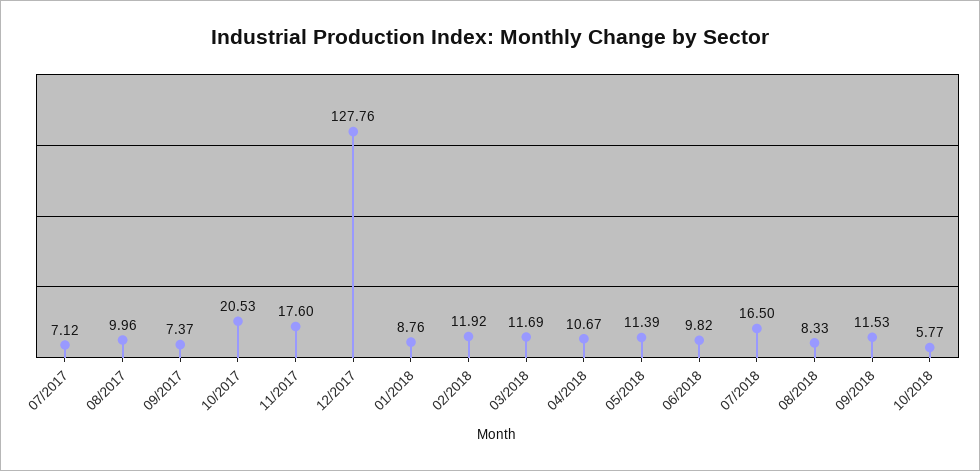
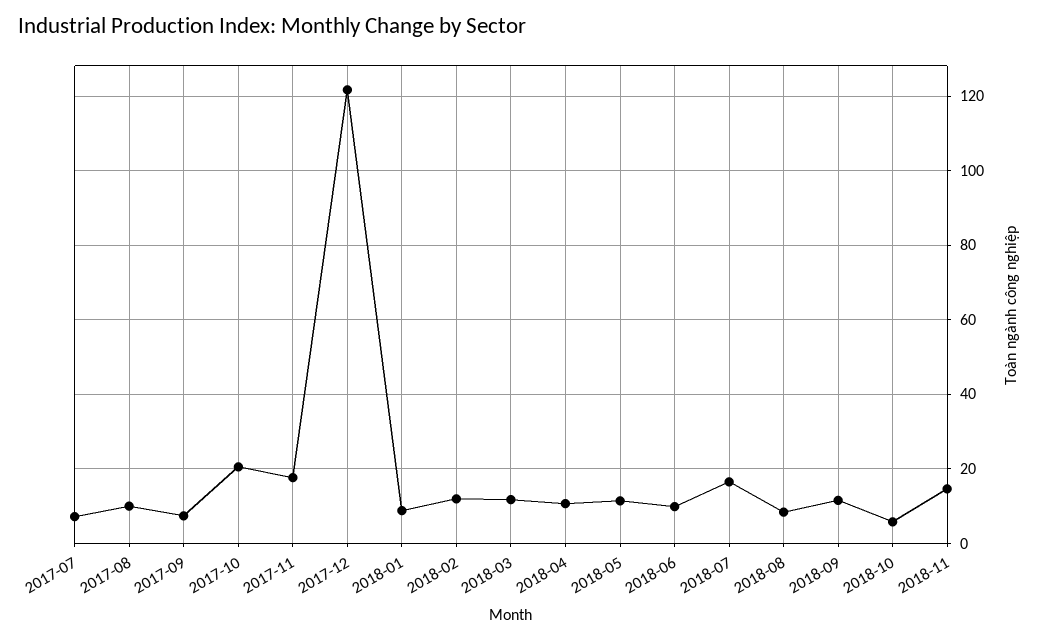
12/2017: 127.76 -> 122
2018-11: none -> 14

